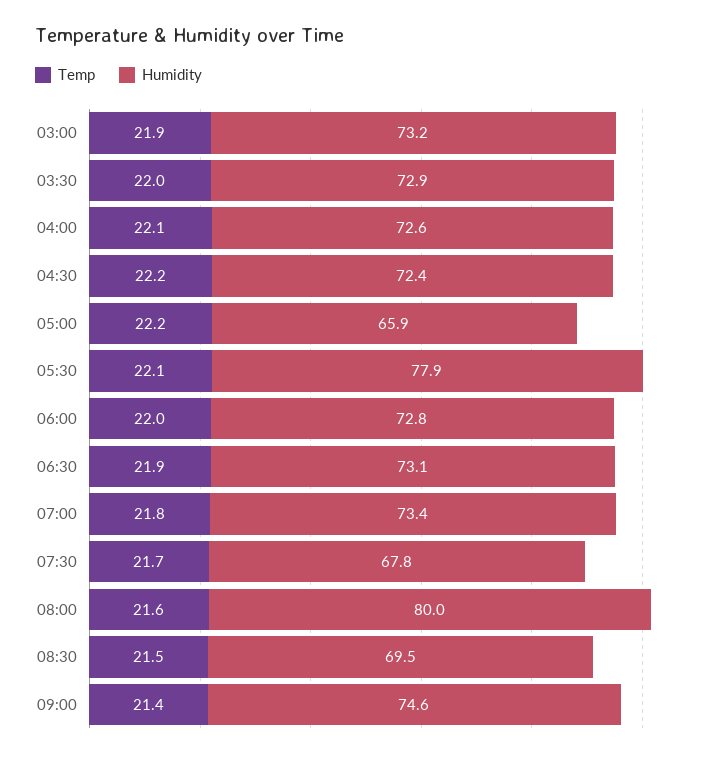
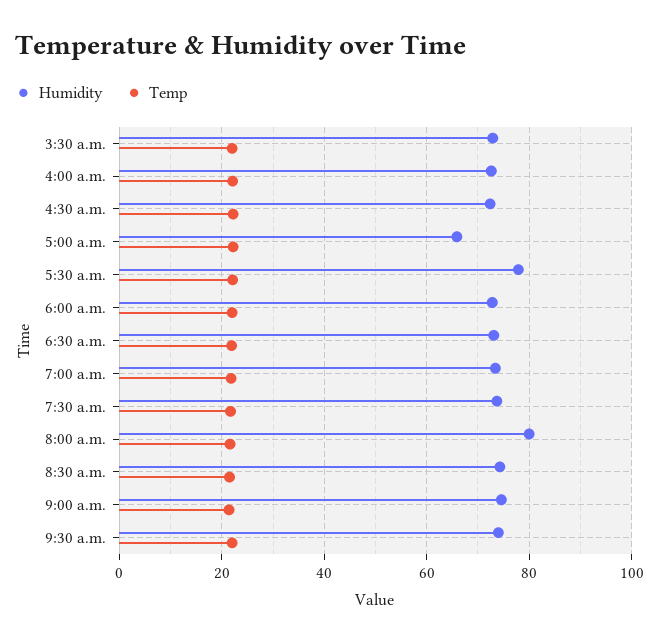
Temp, 03:00: 21.9 -> none
Humidity, 03:00: 73.2 -> none
Humidity, 07:30: 67.8 -> 74
Humidity, 08:30: 69.5 -> 74
Humidity, 9:30 a.m.: none -> 74
Temp, 9:30 a.m.: none -> 22

